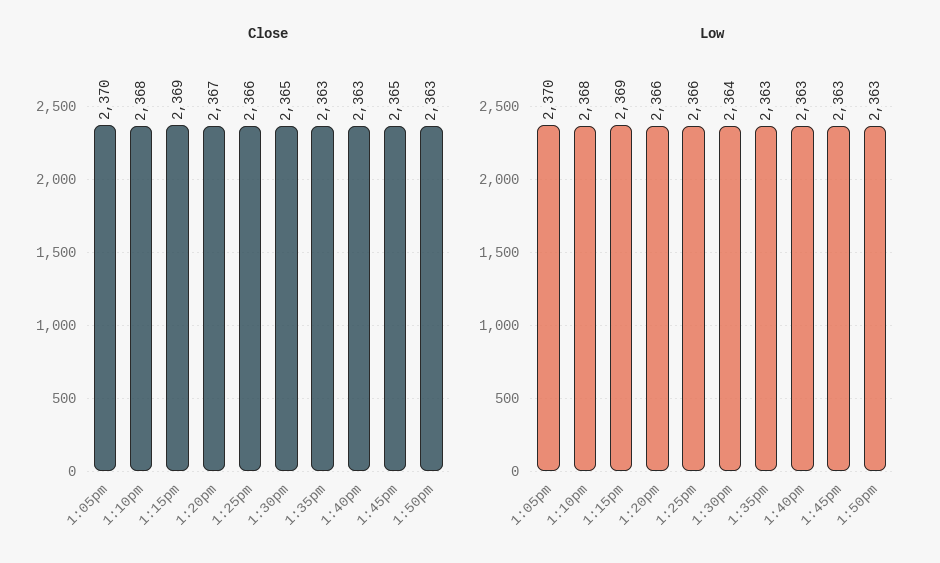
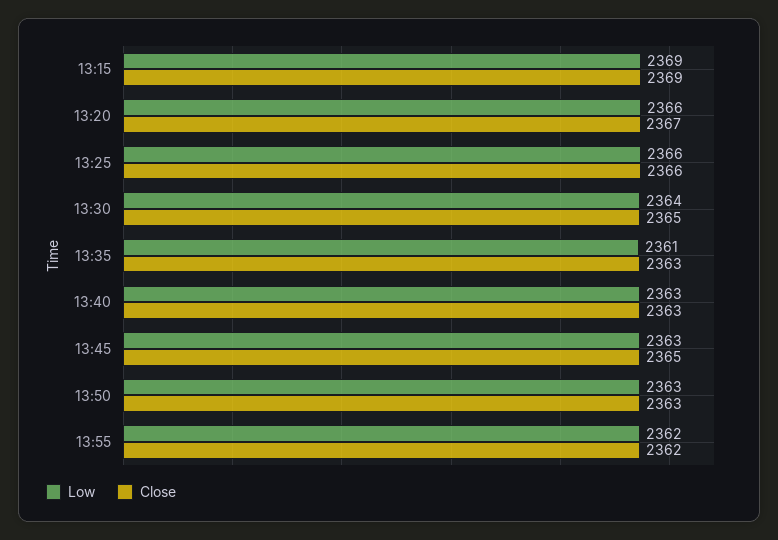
Close, 1:05pm: 2370 -> none
Close, 1:10pm: 2368 -> none
Low, 1:05pm: 2370 -> none
Low, 1:10pm: 2368 -> none
Low, 1:35pm: 2363 -> 2361
Low, 13:55: none -> 2362
Close, 13:55: none -> 2362

